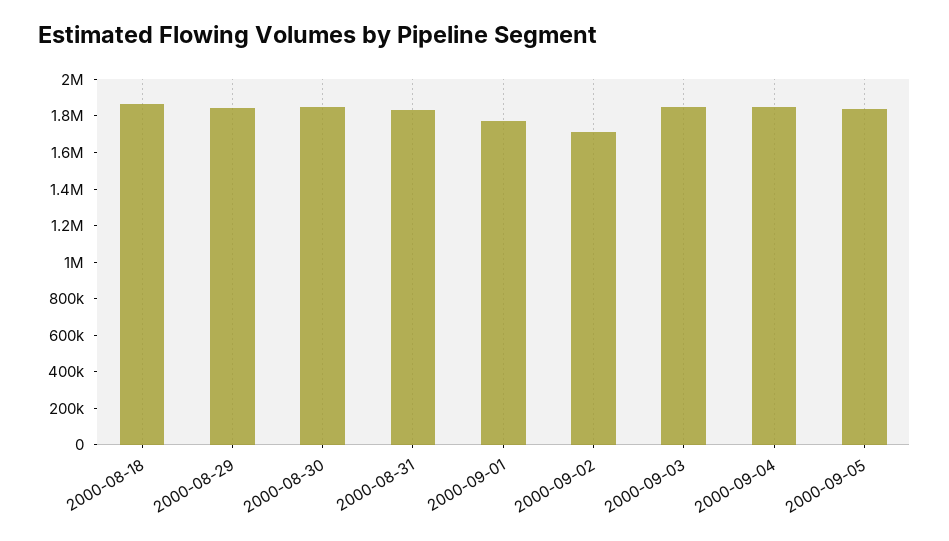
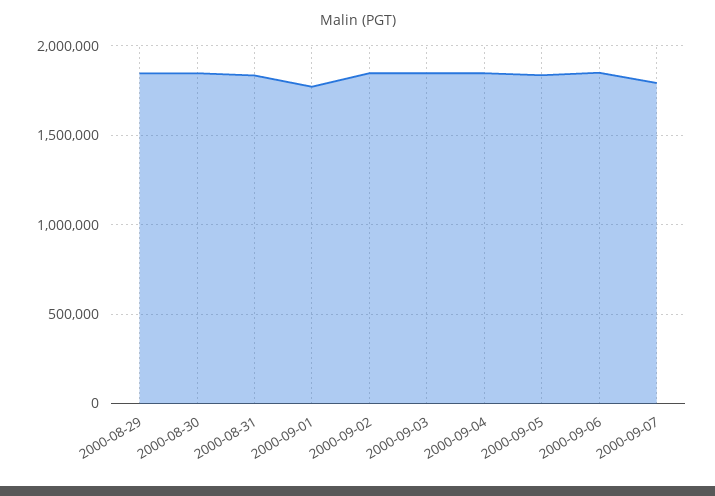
2000-08-18: 1850000 -> none
2000-09-02: 1700000 -> 1850000
2000-09-06: none -> 1850000
2000-09-07: none -> 1800000

